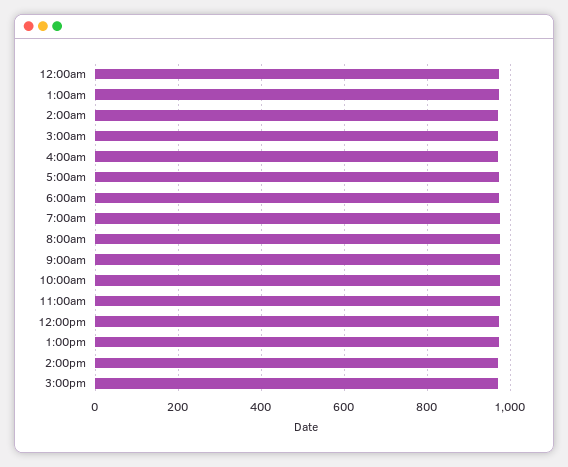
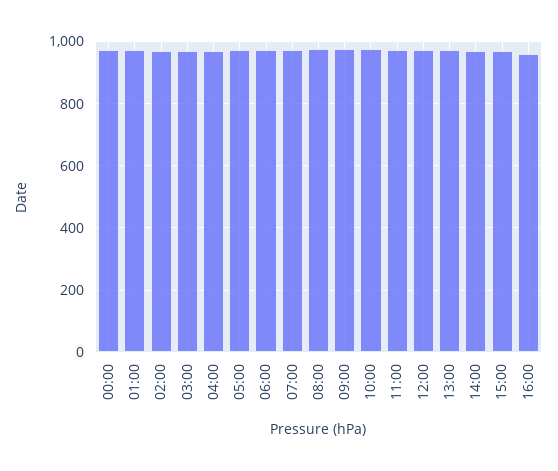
16:00: none -> 960

